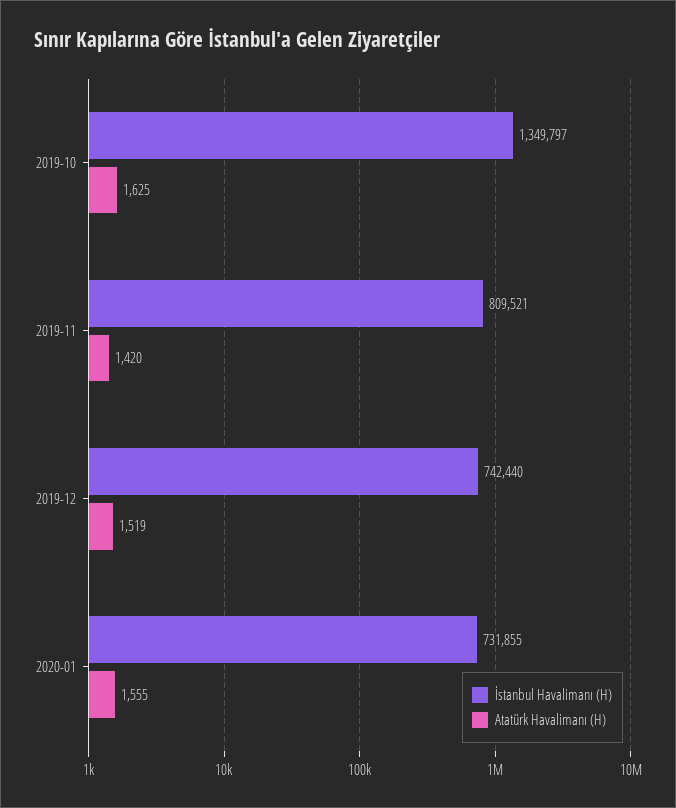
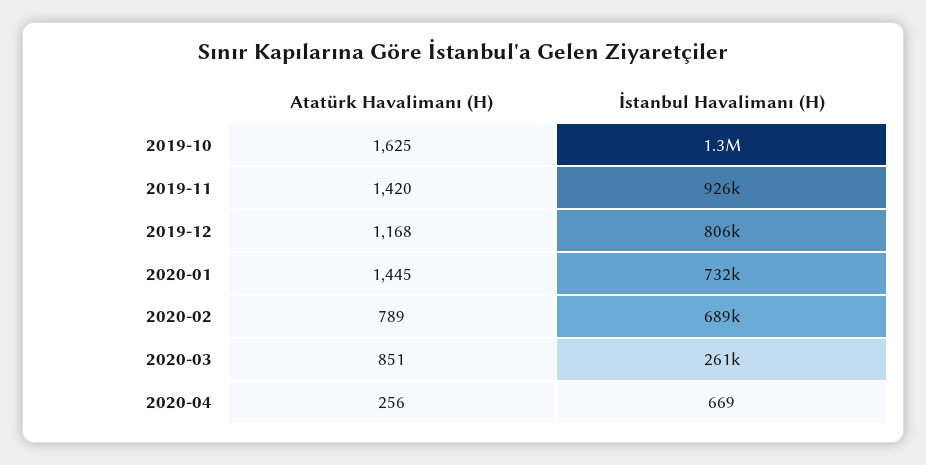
İstanbul Havalimanı (H), 2019-11: 809521 -> 926000
İstanbul Havalimanı (H), 2019-12: 742440 -> 806000
Atatürk Havalimanı (H), 2019-12: 1519 -> 1168
Atatürk Havalimanı (H), 2020-01: 1555 -> 1445
Atatürk Havalimanı (H), 2020-02: none -> 789
İstanbul Havalimanı (H), 2020-02: none -> 689000
Atatürk Havalimanı (H), 2020-03: none -> 851
İstanbul Havalimanı (H), 2020-03: none -> 261000
Atatürk Havalimanı (H), 2020-04: none -> 256
İstanbul Havalimanı (H), 2020-04: none -> 669

